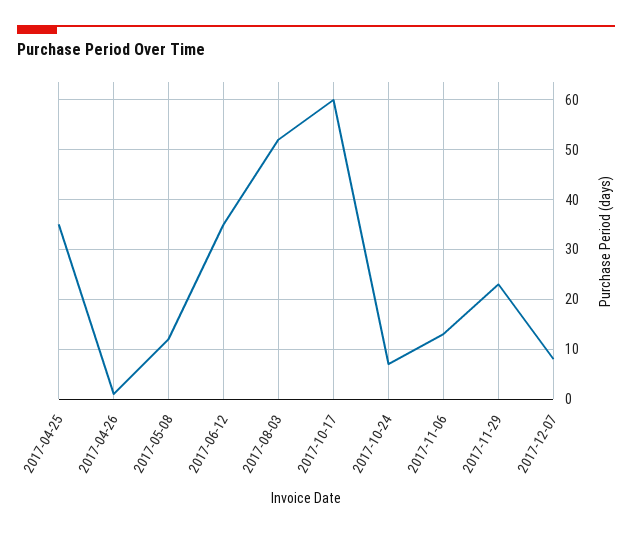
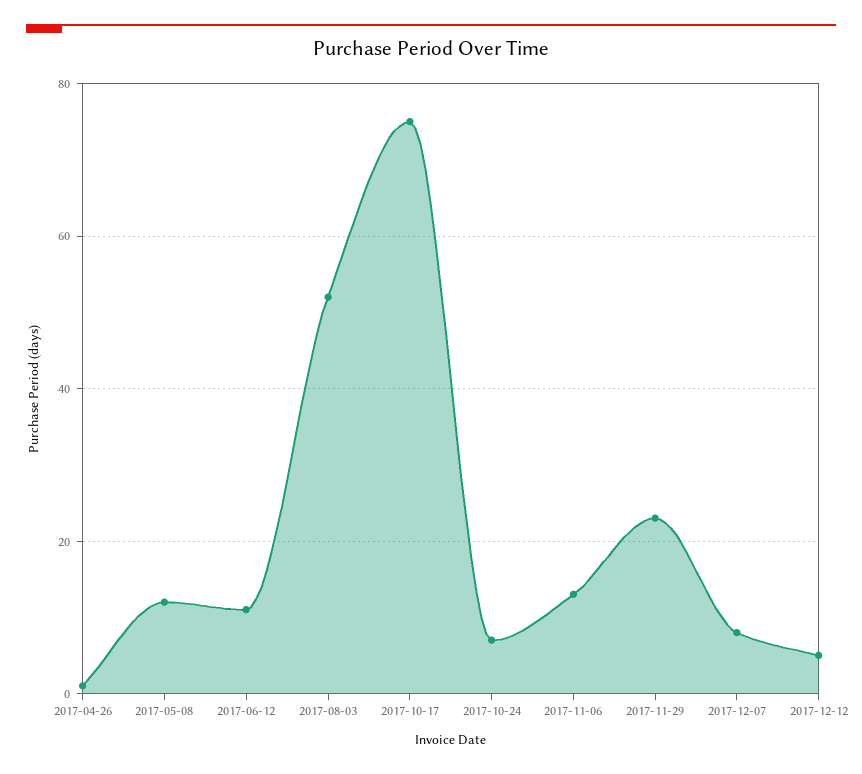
2017-04-25: 35 -> none
2017-06-12: 35 -> 10
2017-10-17: 60 -> 75
2017-12-12: none -> 5

